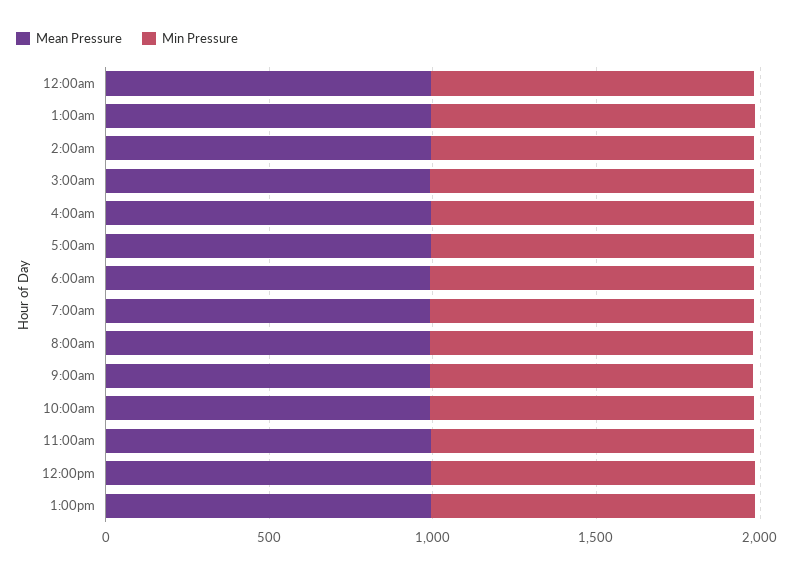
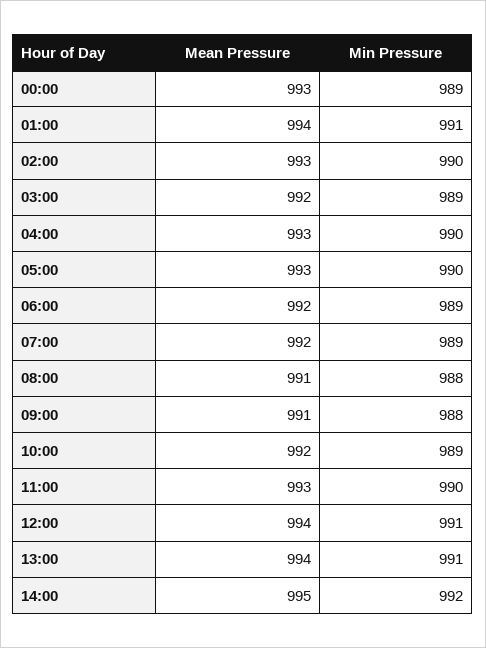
Mean Pressure, 14:00: none -> 995
Min Pressure, 14:00: none -> 992

